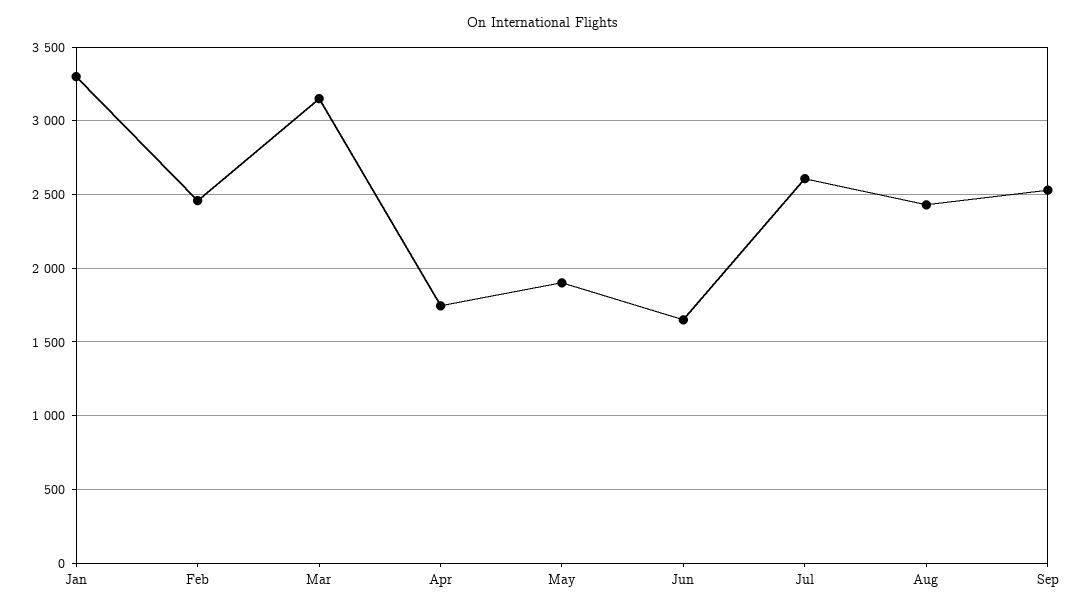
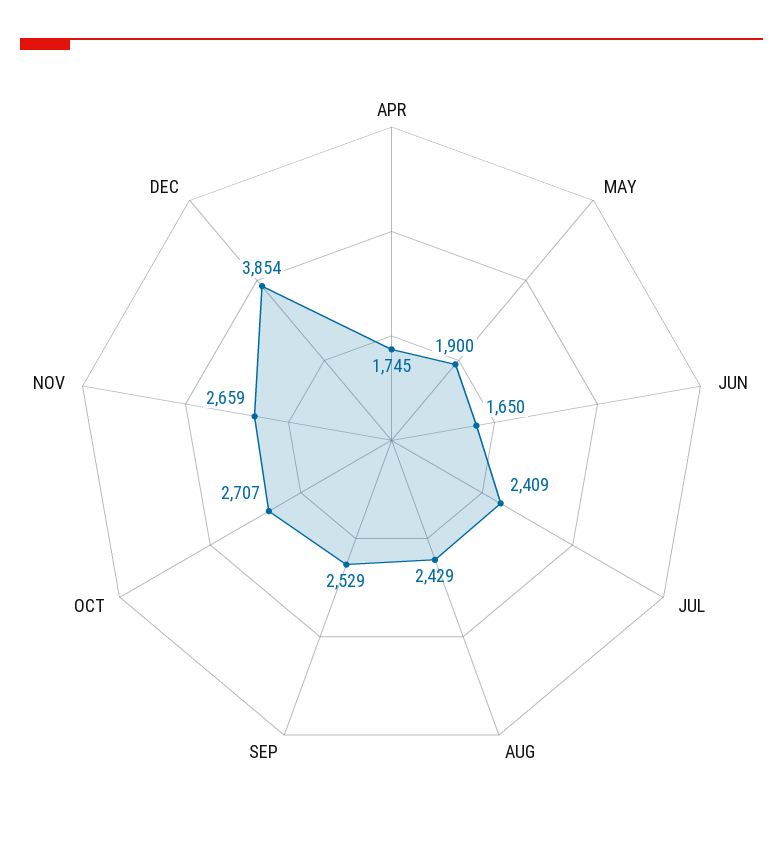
Jan: 3300 -> none
Feb: 2450 -> none
Mar: 3150 -> none
Jul: 2600 -> 2409
OCT: none -> 2707
NOV: none -> 2659
DEC: none -> 3854

